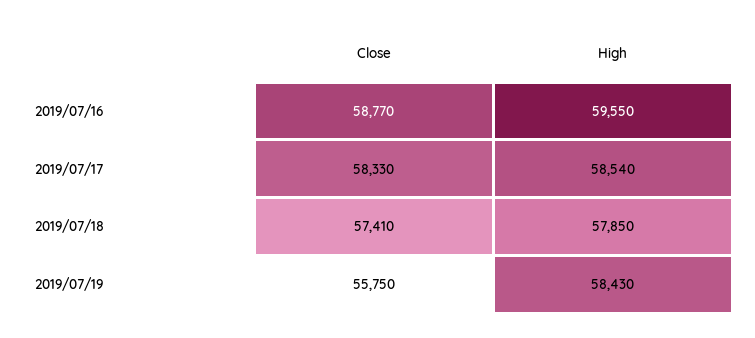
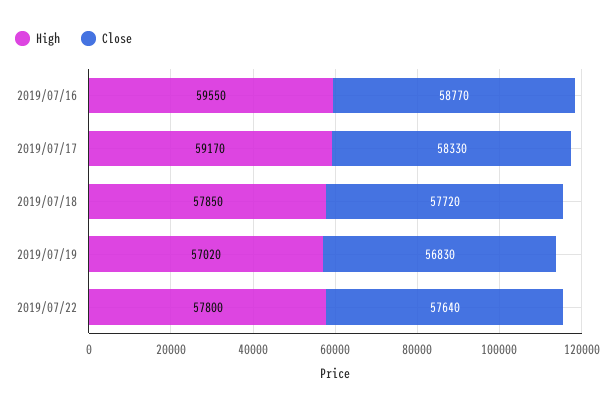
High, 2019/07/17: 58540 -> 59170
Close, 2019/07/18: 57410 -> 57720
Close, 2019/07/19: 55750 -> 56830
High, 2019/07/19: 58430 -> 57020
High, 2019/07/22: none -> 57800
Close, 2019/07/22: none -> 57640

